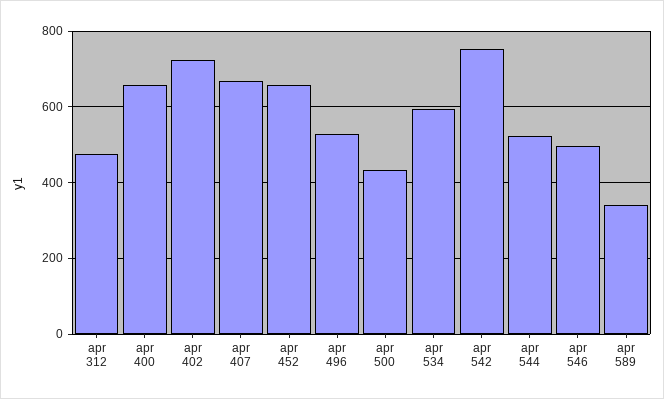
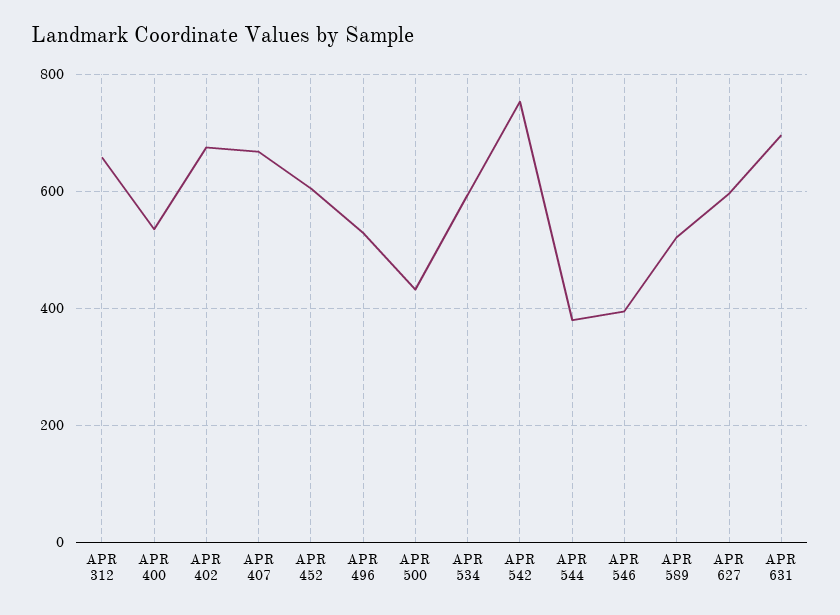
apr 312: 480 -> 660
apr 400: 660 -> 540
apr 402: 720 -> 680
apr 452: 660 -> 600
apr 544: 520 -> 380
apr 546: 500 -> 400
apr 589: 340 -> 520
APR 627: none -> 600
APR 631: none -> 700

